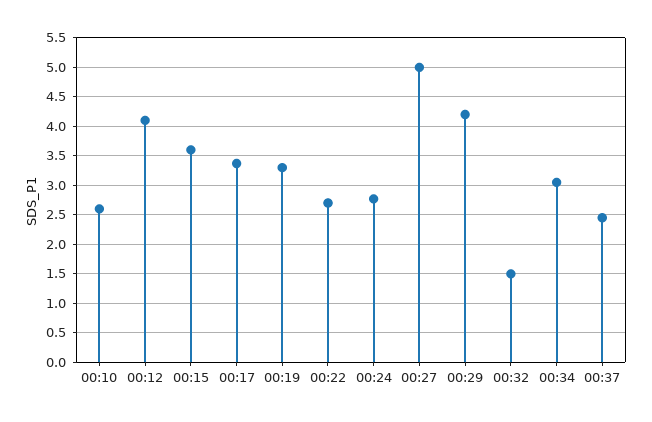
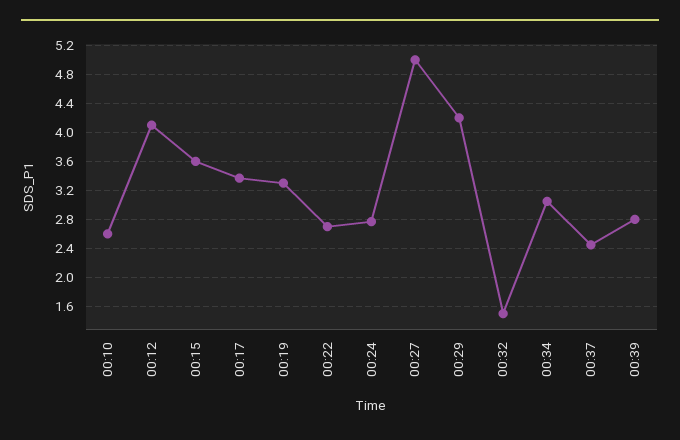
00:39: none -> 2.8

